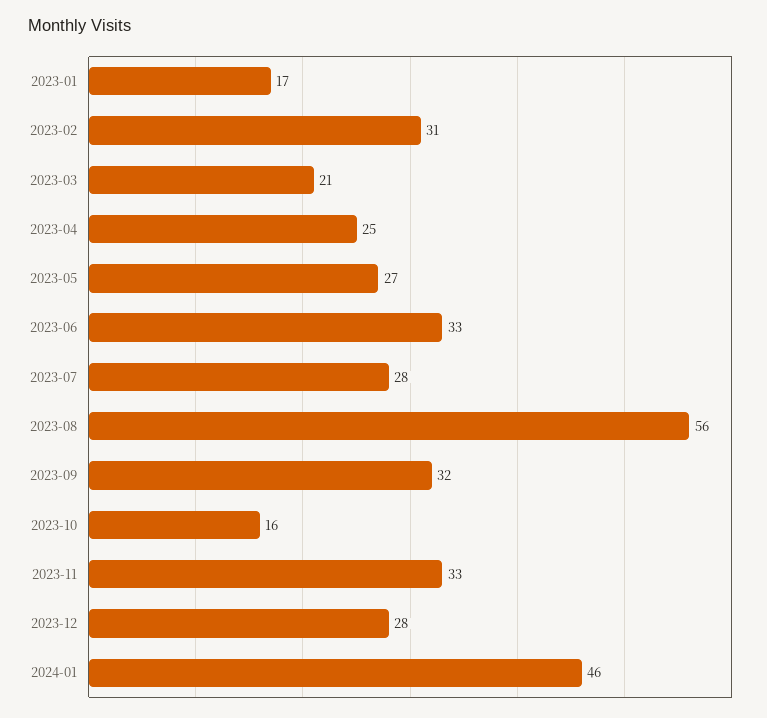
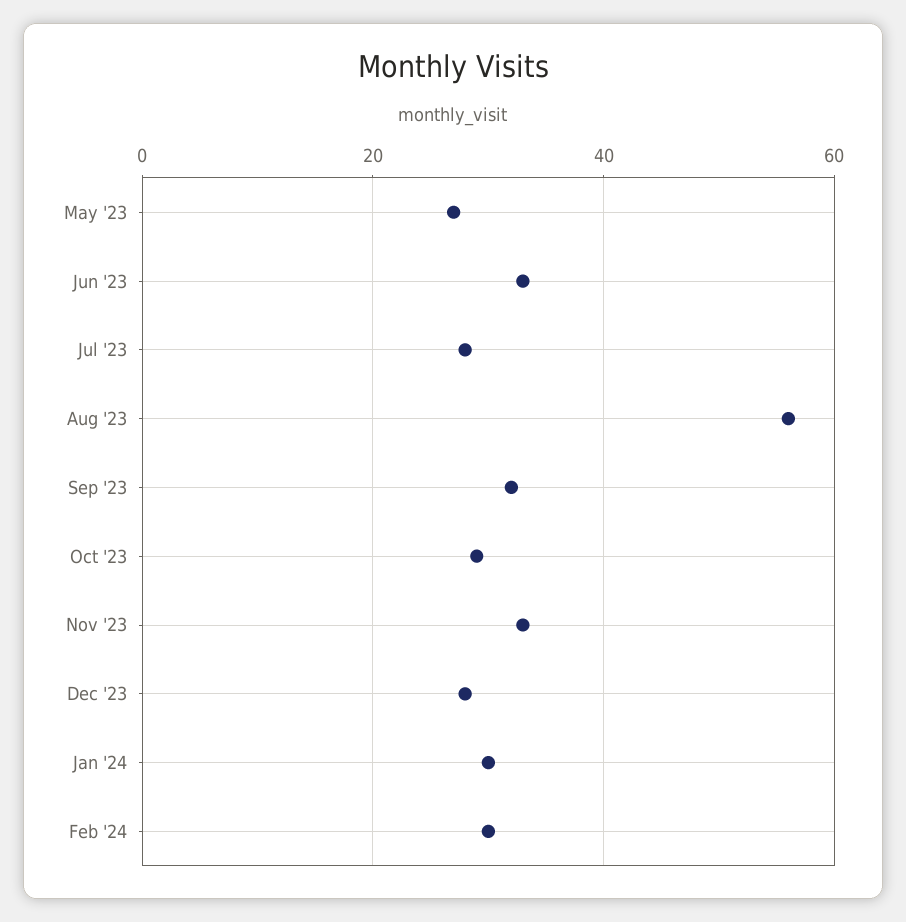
2023-01: 17 -> none
2023-02: 31 -> none
2023-03: 21 -> none
2023-04: 25 -> none
2023-10: 16 -> 30
2024-01: 46 -> 30
Feb '24: none -> 30

